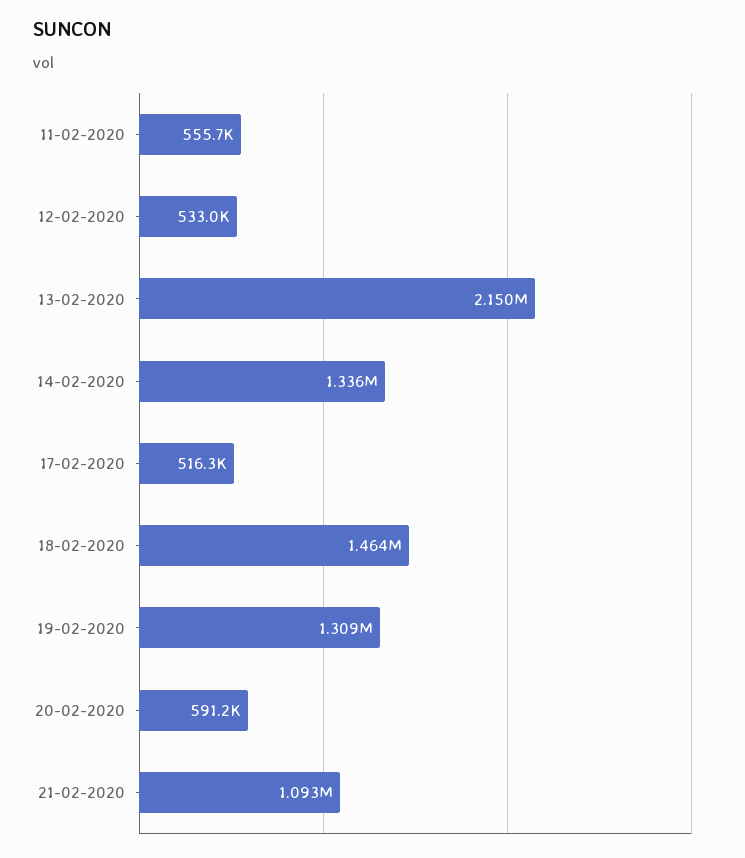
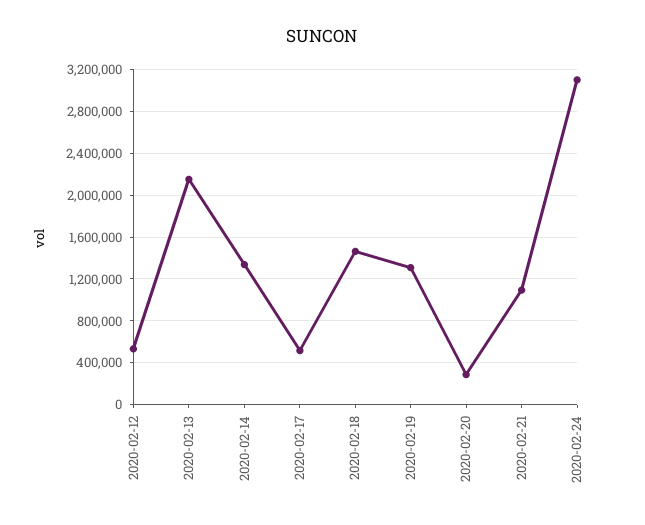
11-02-2020: 555700 -> none
20-02-2020: 591200 -> 300000
2020-02-24: none -> 3100000

